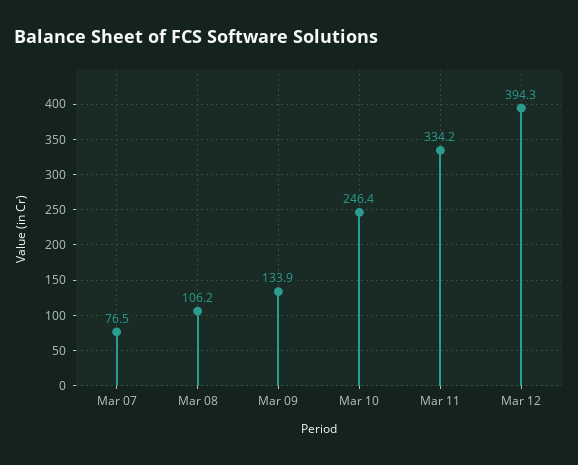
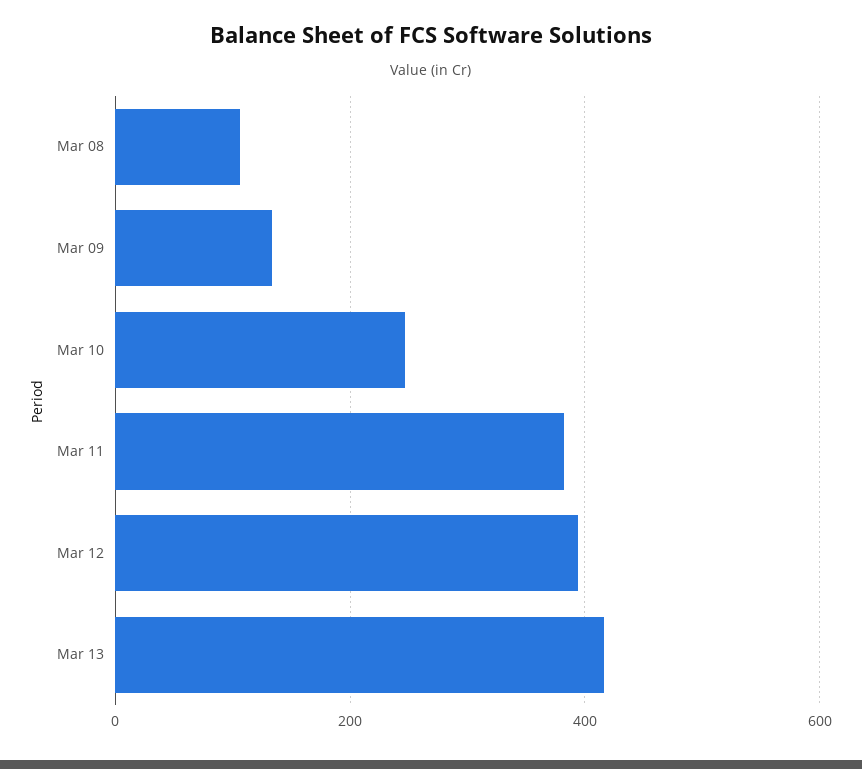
Mar 07: 76.5 -> none
Mar 11: 334.2 -> 380
Mar 13: none -> 420

